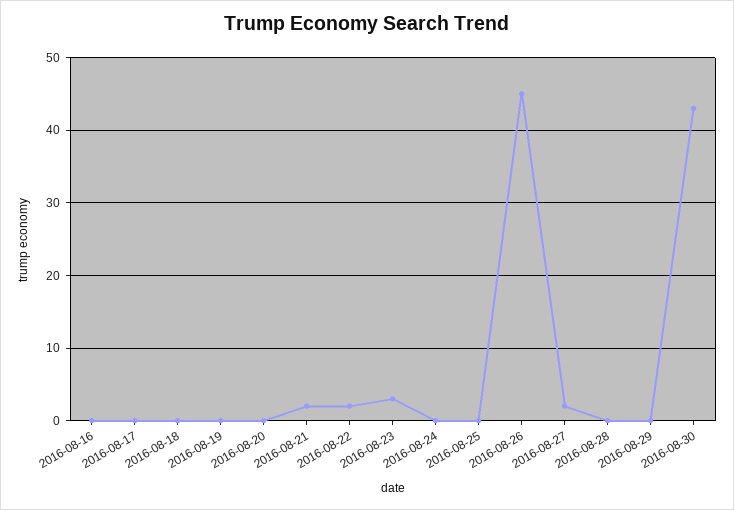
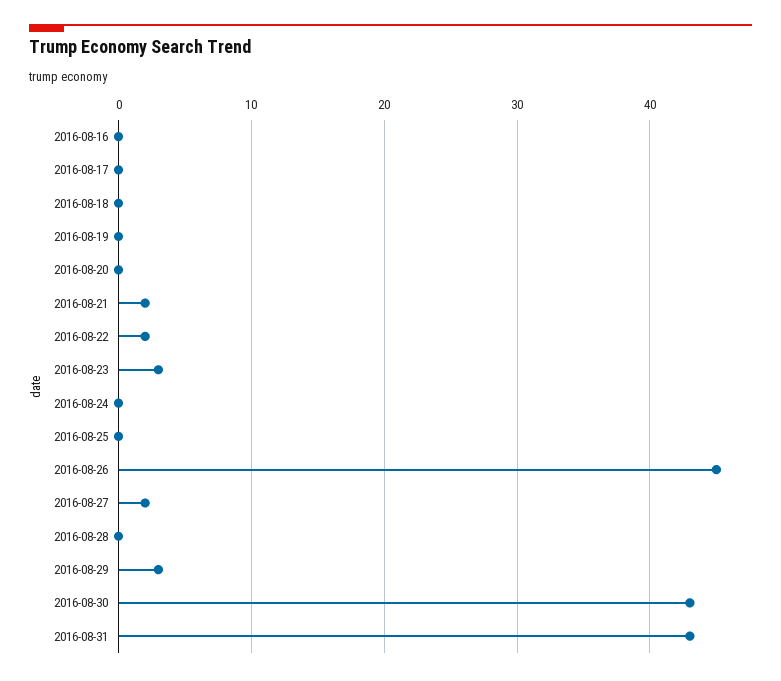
2016-08-29: 0 -> 3
2016-08-31: none -> 43

